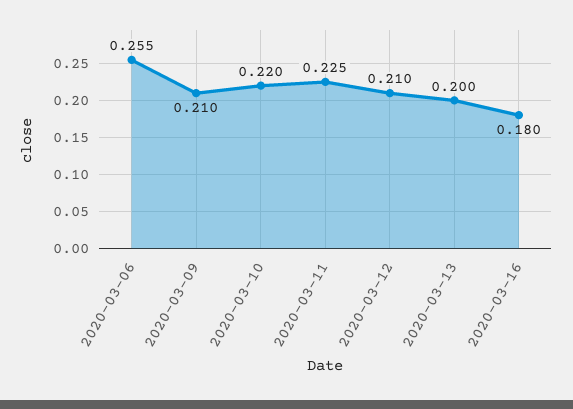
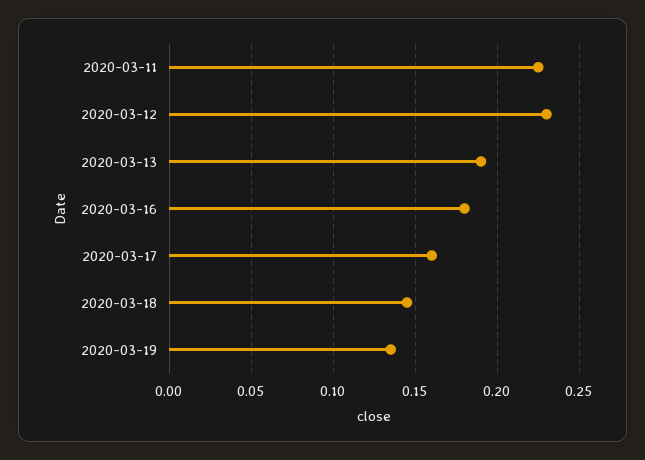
2020-03-06: 0.255 -> none
2020-03-09: 0.21 -> none
2020-03-10: 0.22 -> none
2020-03-12: 0.21 -> 0.23
2020-03-13: 0.2 -> 0.19
2020-03-17: none -> 0.16
2020-03-18: none -> 0.145
2020-03-19: none -> 0.135

